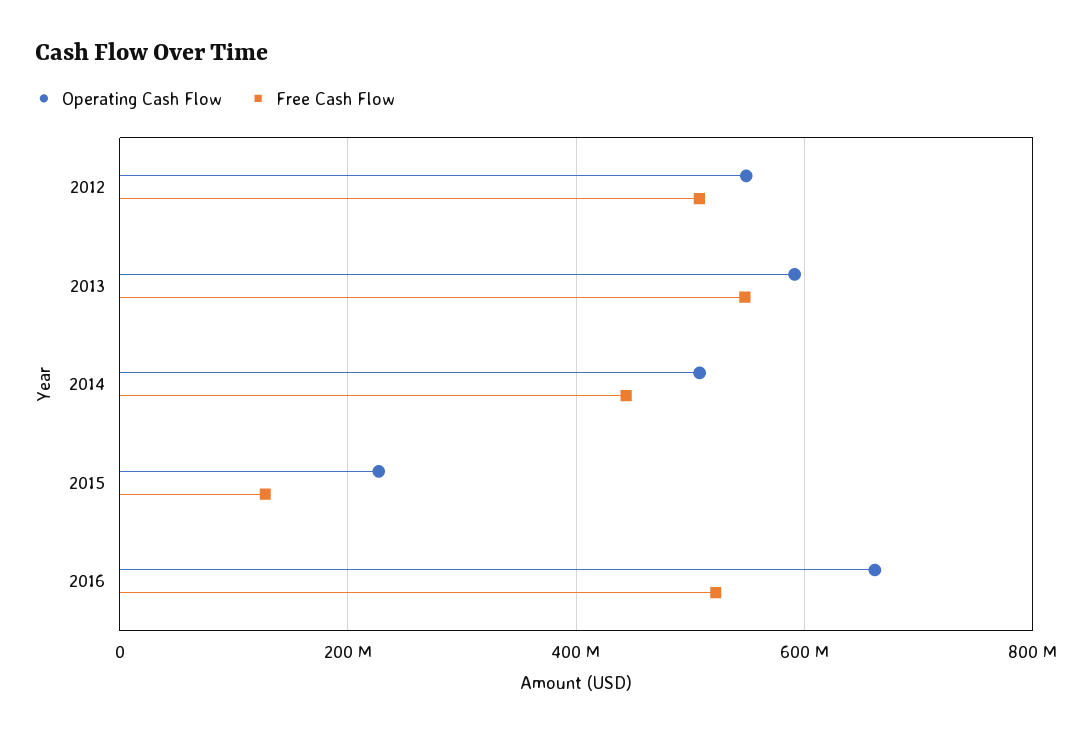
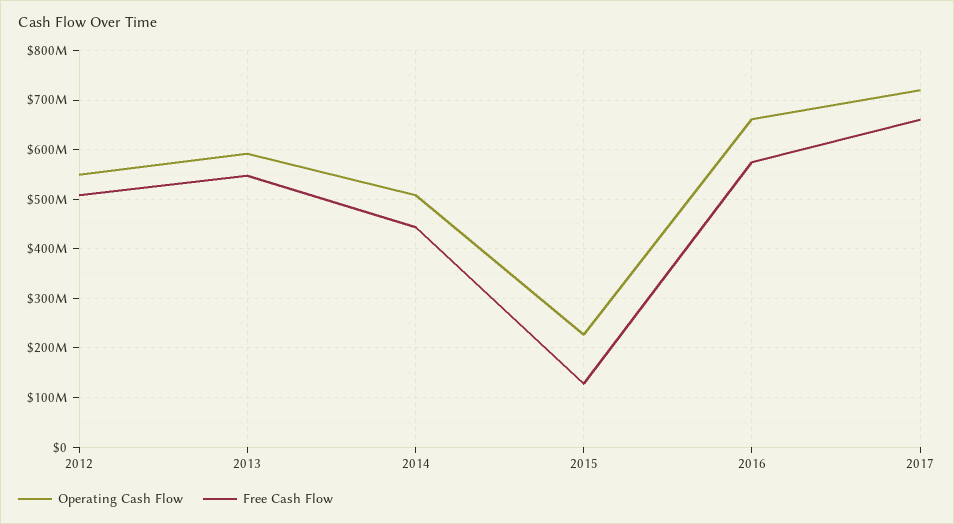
Free Cash Flow, 2016: 520000000 -> 580000000
Operating Cash Flow, 2017: none -> 720000000
Free Cash Flow, 2017: none -> 660000000

